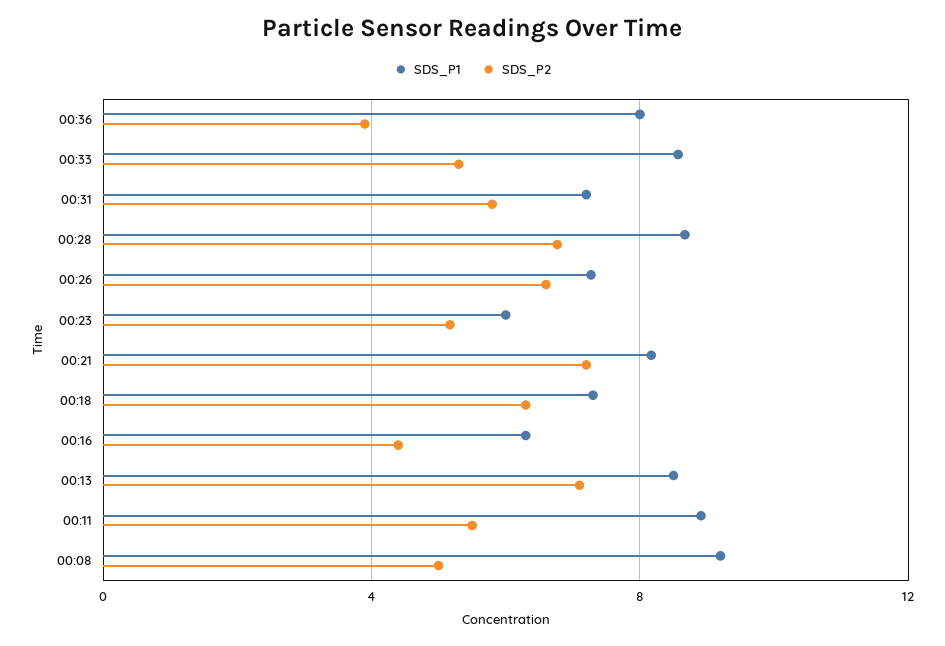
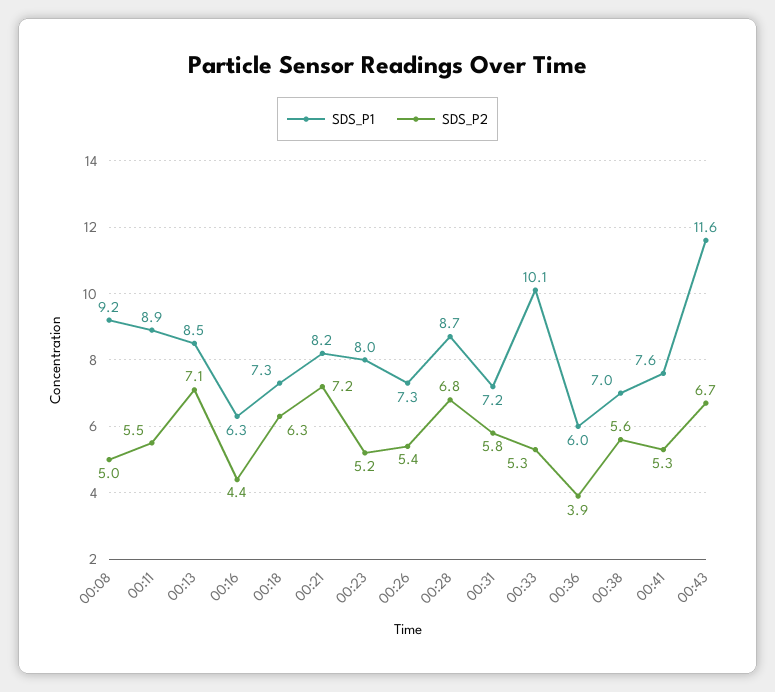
SDS_P1, 00:36: 8 -> 6
SDS_P1, 00:33: 8.5 -> 10.1
SDS_P2, 00:26: 6.5 -> 5.4
SDS_P1, 00:23: 6 -> 8
SDS_P1, 00:38: none -> 7
SDS_P2, 00:38: none -> 5.6
SDS_P1, 00:41: none -> 7.6
SDS_P2, 00:41: none -> 5.3
SDS_P1, 00:43: none -> 11.6
SDS_P2, 00:43: none -> 6.7

